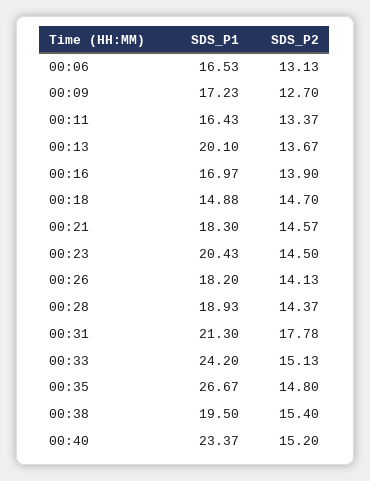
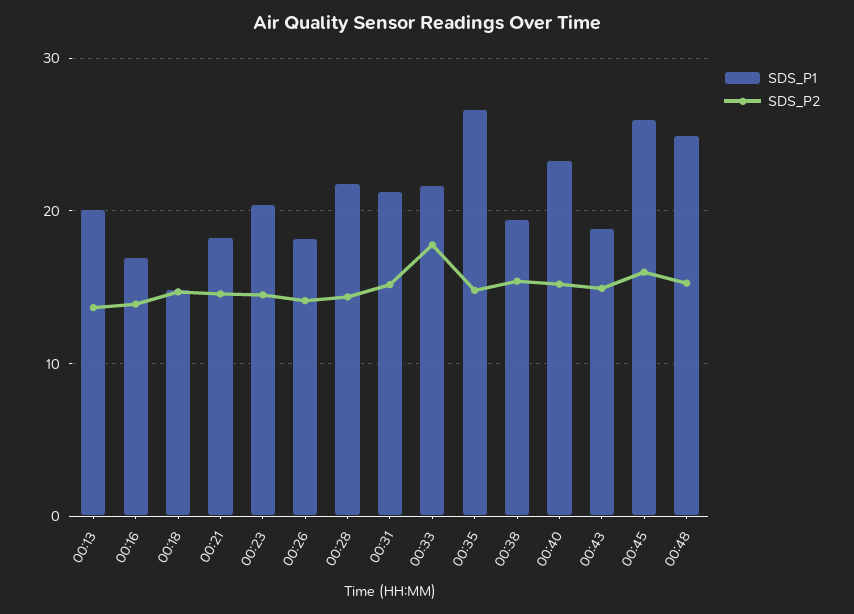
SDS_P1, 00:06: 16.53 -> none
SDS_P2, 00:06: 13.13 -> none
SDS_P1, 00:09: 17.23 -> none
SDS_P2, 00:09: 12.7 -> none
SDS_P1, 00:11: 16.43 -> none
SDS_P2, 00:11: 13.37 -> none
SDS_P1, 00:28: 18.93 -> 22
SDS_P2, 00:31: 17.78 -> 15
SDS_P1, 00:33: 24.2 -> 22
SDS_P2, 00:33: 15.13 -> 18
SDS_P1, 00:43: none -> 19
SDS_P2, 00:43: none -> 15
SDS_P1, 00:45: none -> 26
SDS_P2, 00:45: none -> 16
SDS_P1, 00:48: none -> 25
SDS_P2, 00:48: none -> 15

